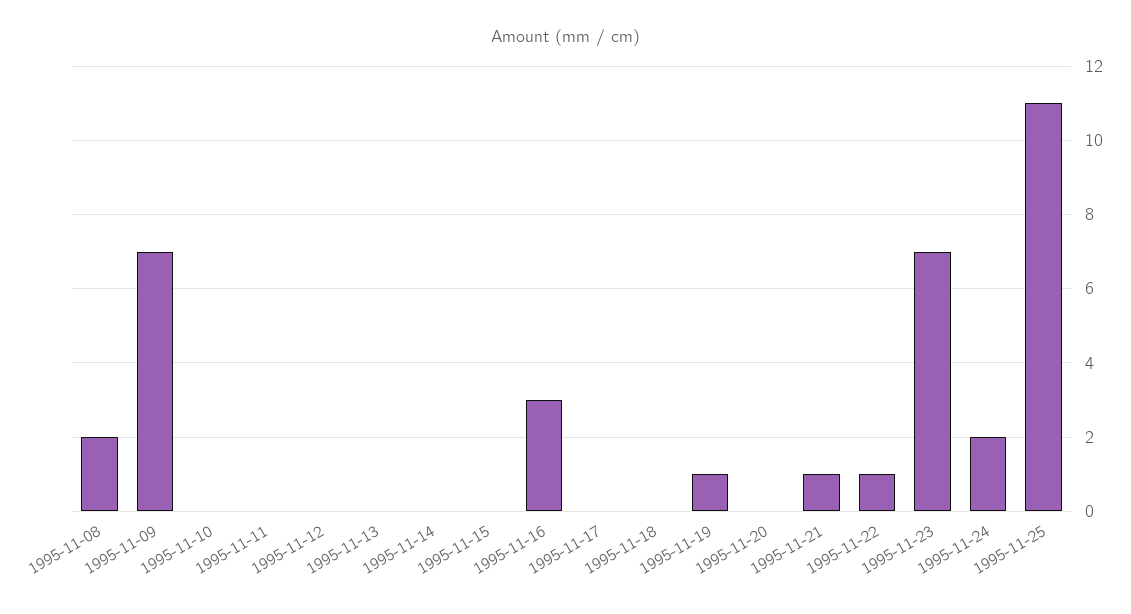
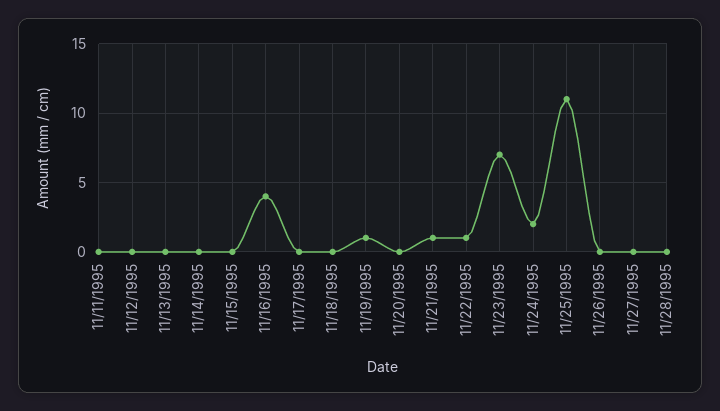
1995-11-08: 2 -> none
1995-11-09: 7 -> none
1995-11-10: 0 -> none
1995-11-16: 3 -> 4
11/26/1995: none -> 0
11/27/1995: none -> 0
11/28/1995: none -> 0

